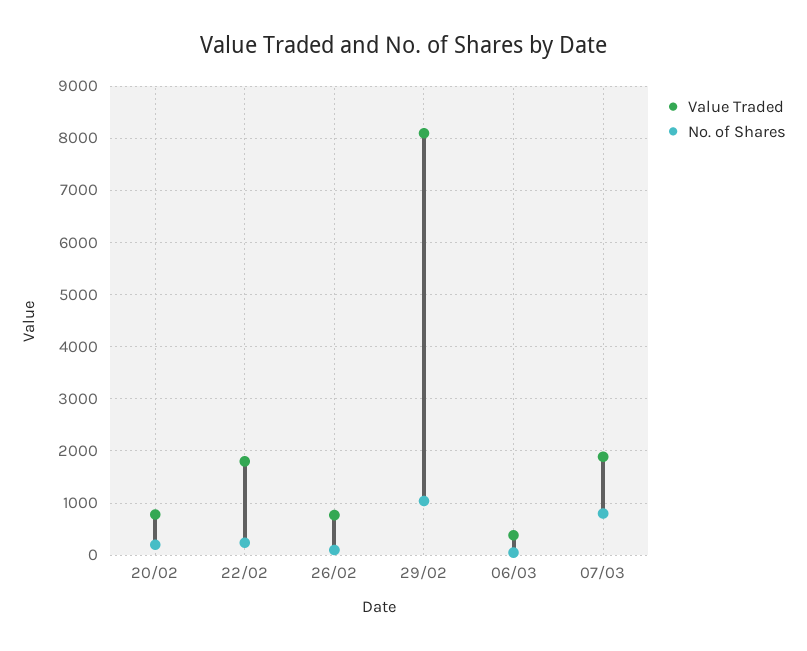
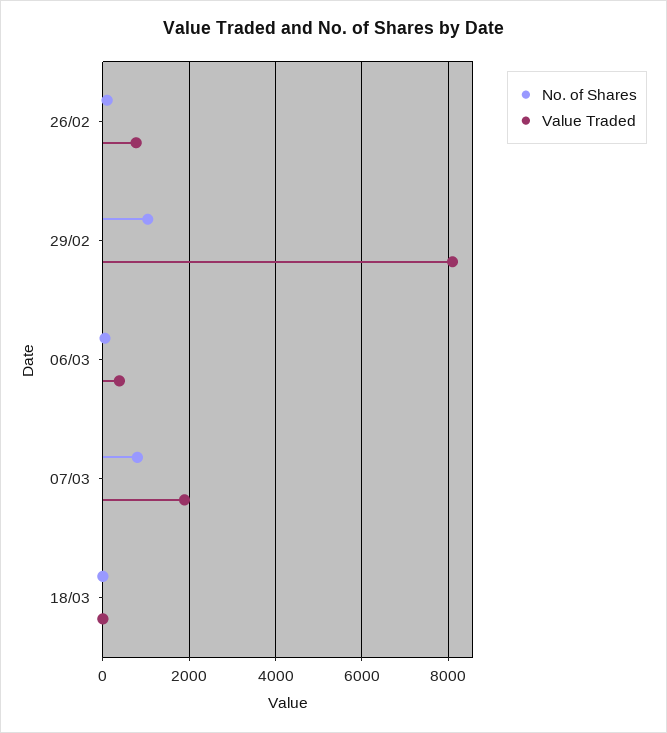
Value Traded, 20/02: 800 -> none
No. of Shares, 20/02: 200 -> none
Value Traded, 22/02: 1800 -> none
No. of Shares, 22/02: 200 -> none
No. of Shares, 18/03: none -> 0
Value Traded, 18/03: none -> 0

